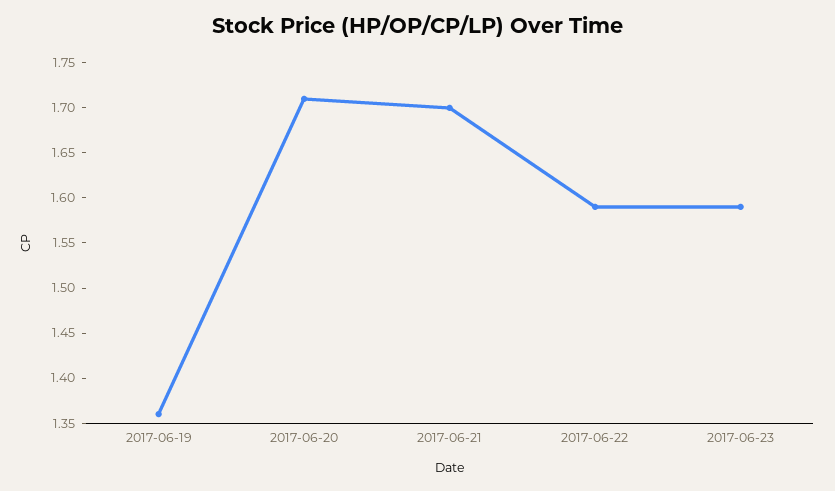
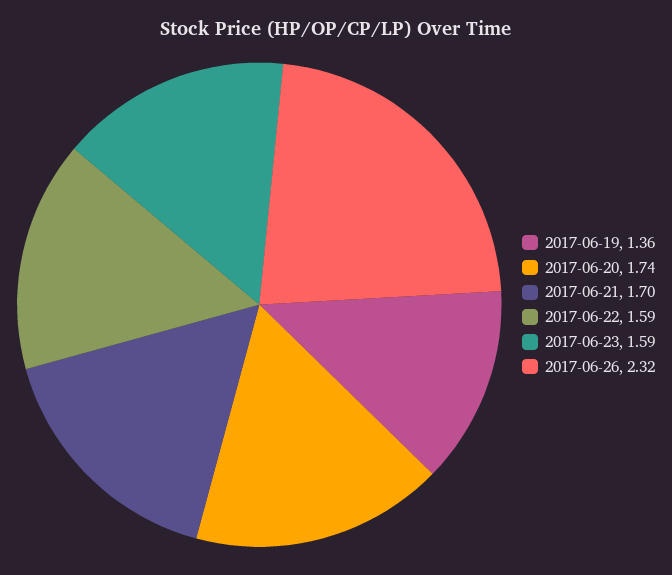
2017-06-20: 1.71 -> 1.74
2017-06-26: none -> 2.32

